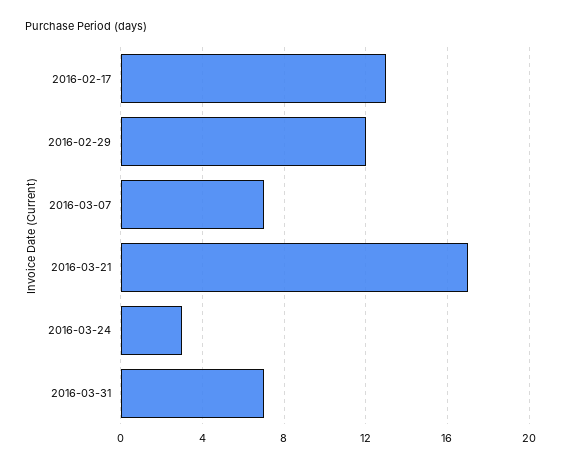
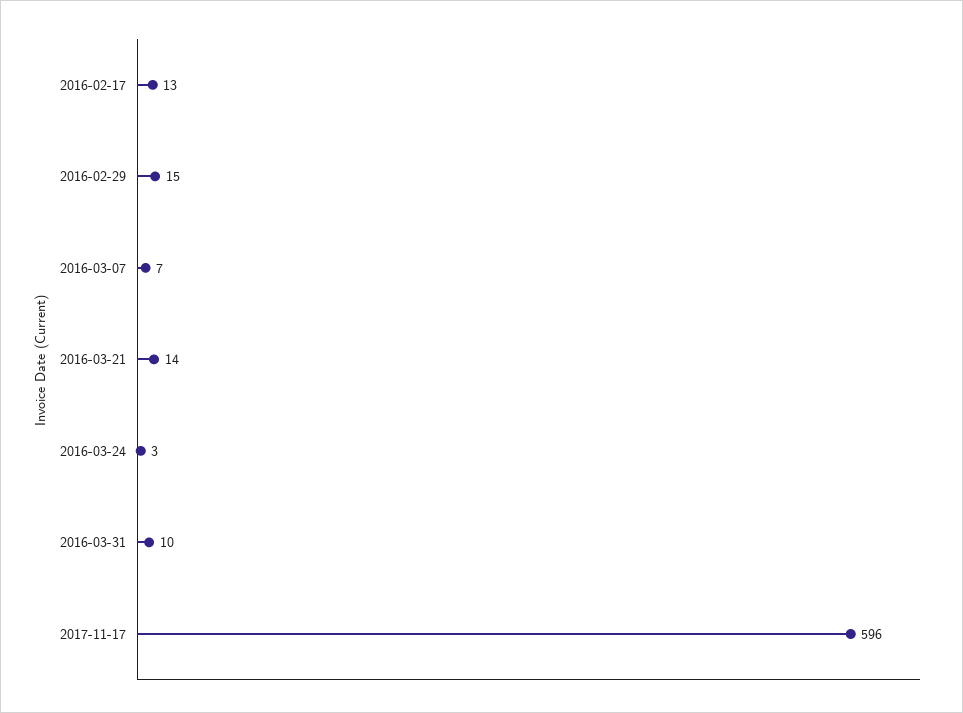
2016-02-29: 12 -> 15
2016-03-21: 17 -> 14
2016-03-31: 7 -> 10
2017-11-17: none -> 596

